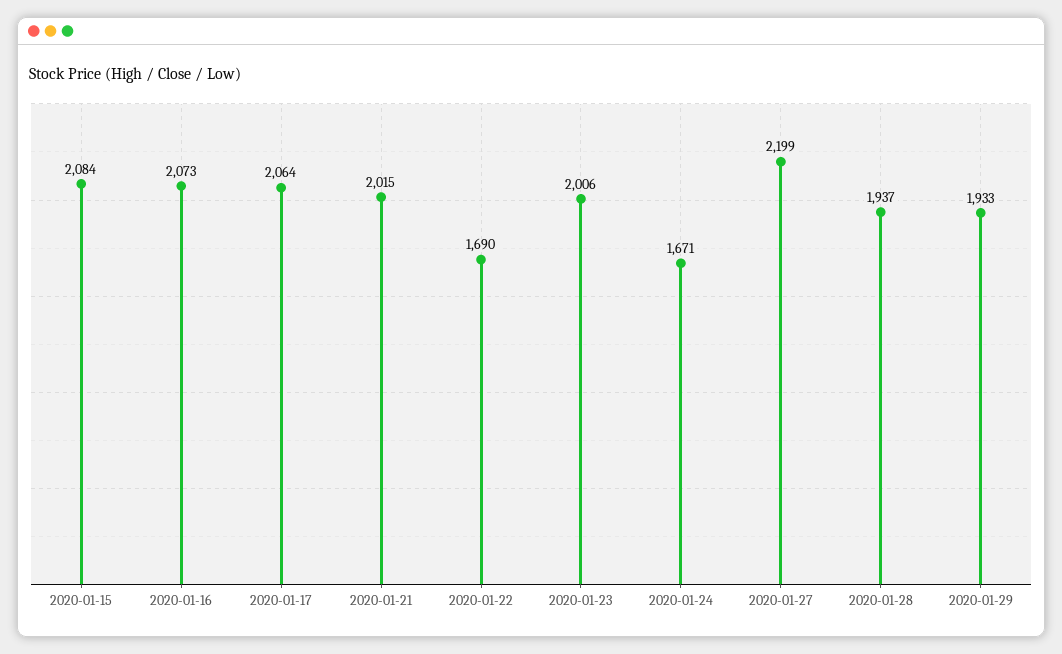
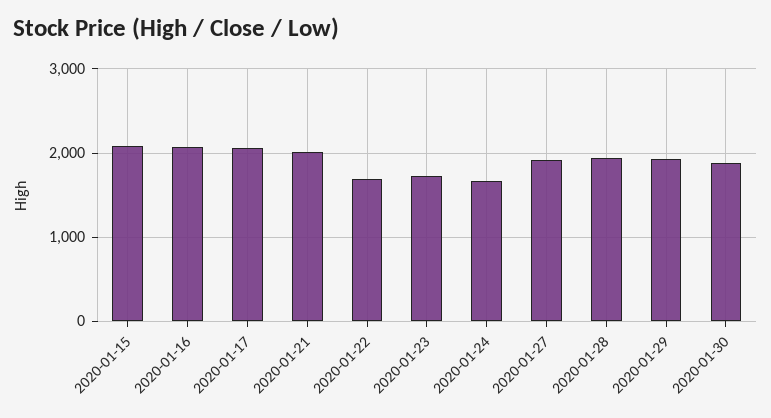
2020-01-23: 2006 -> 1700
2020-01-27: 2199 -> 1900
2020-01-30: none -> 1900

